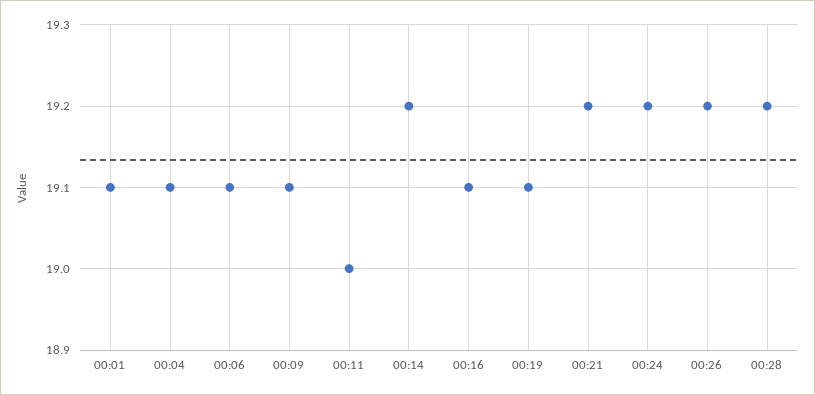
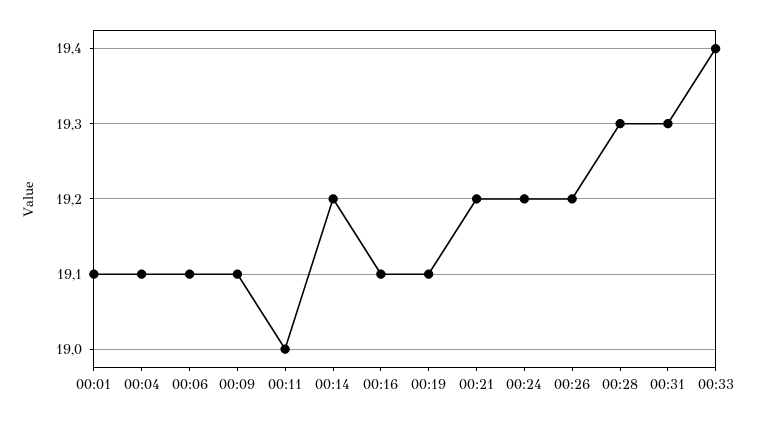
00:28: 19.2 -> 19.3
00:31: none -> 19.3
00:33: none -> 19.4

